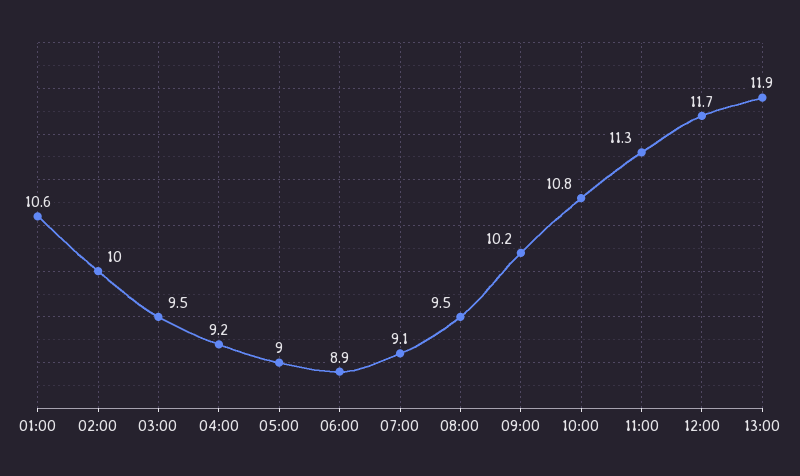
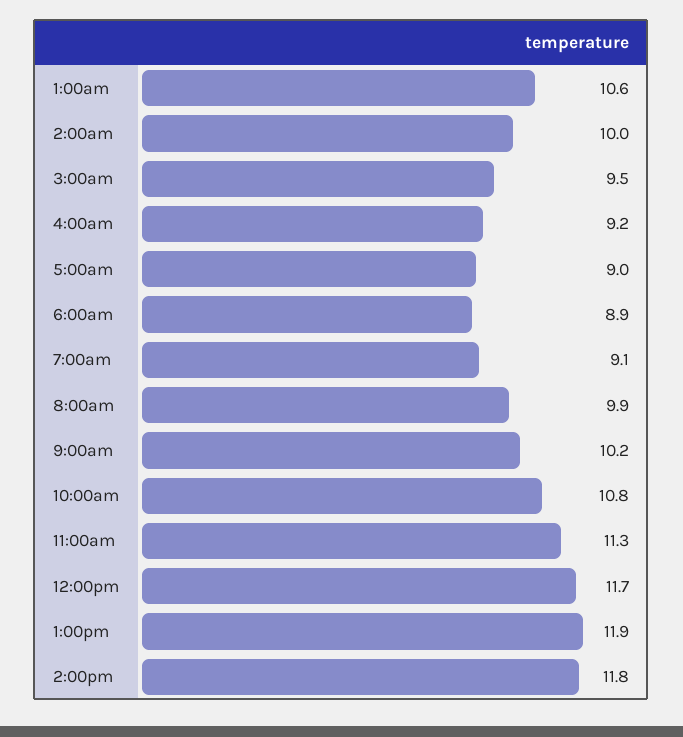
08:00: 9.5 -> 9.9
2:00pm: none -> 11.8

